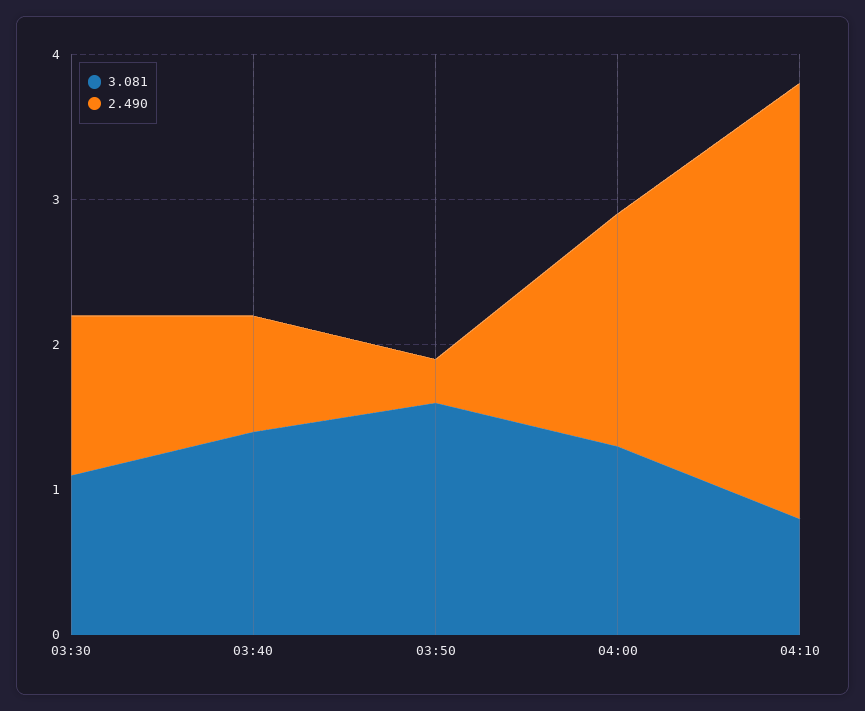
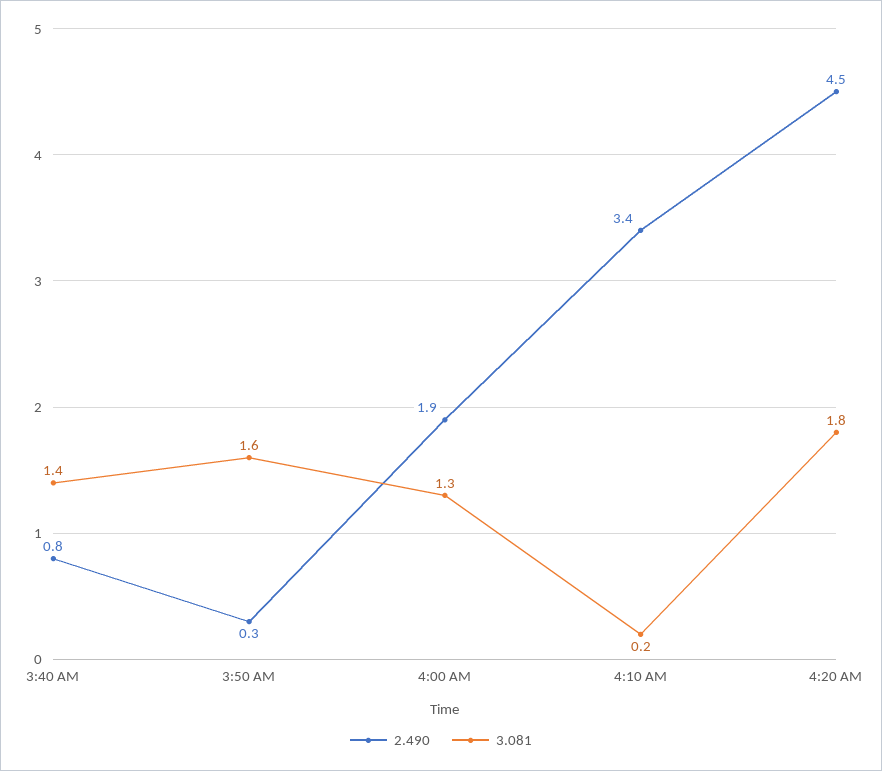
3.081, 03:30: 1.1 -> none
2.490, 03:30: 1.1 -> none
2.490, 04:00: 1.6 -> 1.9
3.081, 04:10: 0.8 -> 0.2
2.490, 04:10: 3 -> 3.4
2.490, 4:20 AM: none -> 4.5
3.081, 4:20 AM: none -> 1.8

